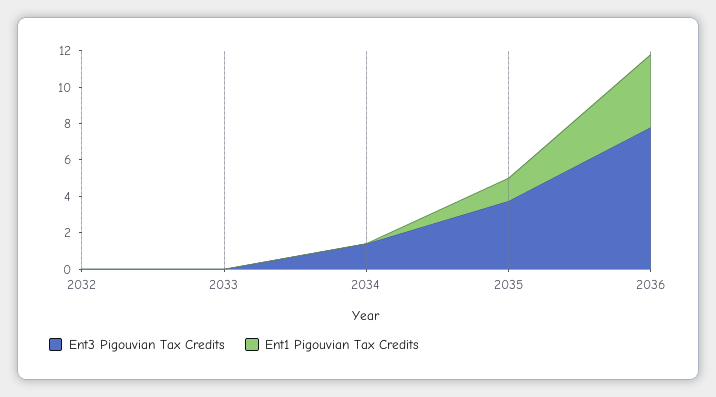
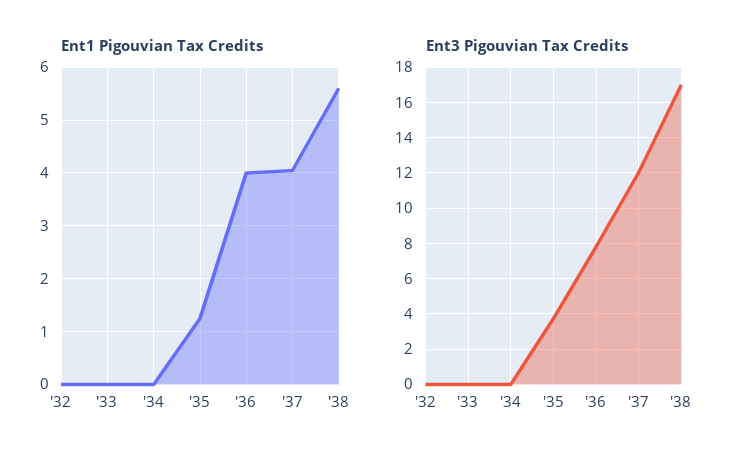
Ent3 Pigouvian Tax Credits, 2034: 1.5 -> 0
Ent1 Pigouvian Tax Credits, '37: none -> 4
Ent1 Pigouvian Tax Credits, '38: none -> 5.6
Ent3 Pigouvian Tax Credits, '37: none -> 12
Ent3 Pigouvian Tax Credits, '38: none -> 17

